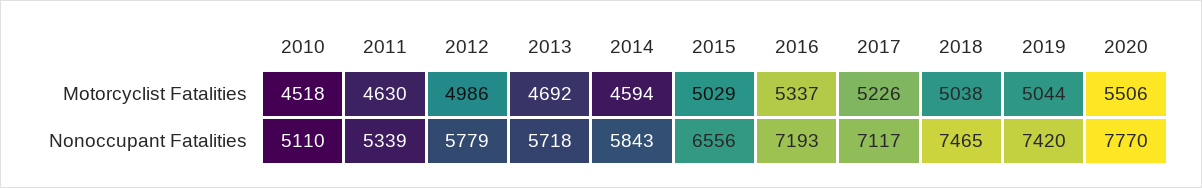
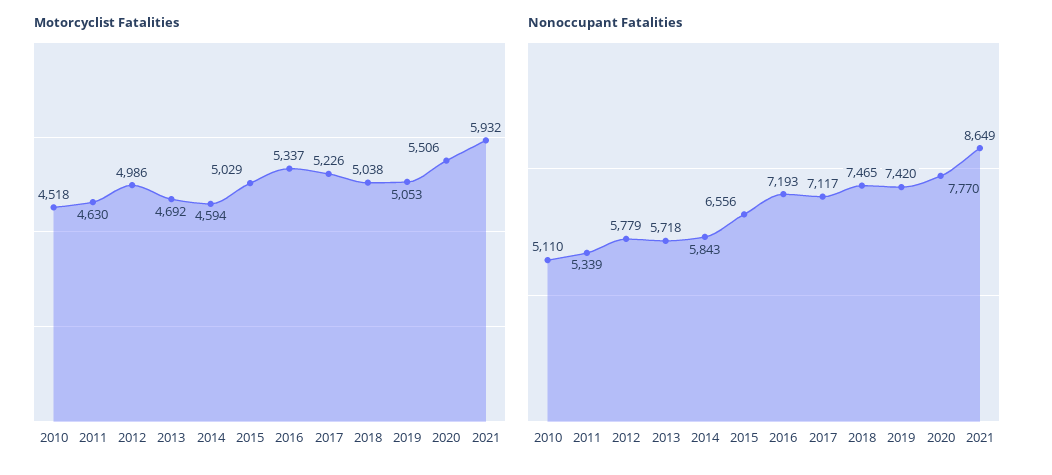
Motorcyclist Fatalities, 2019: 5044 -> 5053
Motorcyclist Fatalities, 2021: none -> 5932
Nonoccupant Fatalities, 2021: none -> 8649

